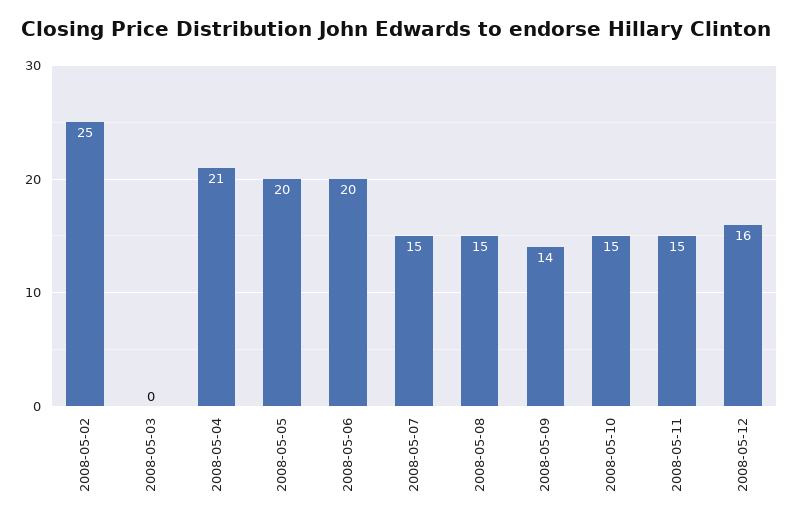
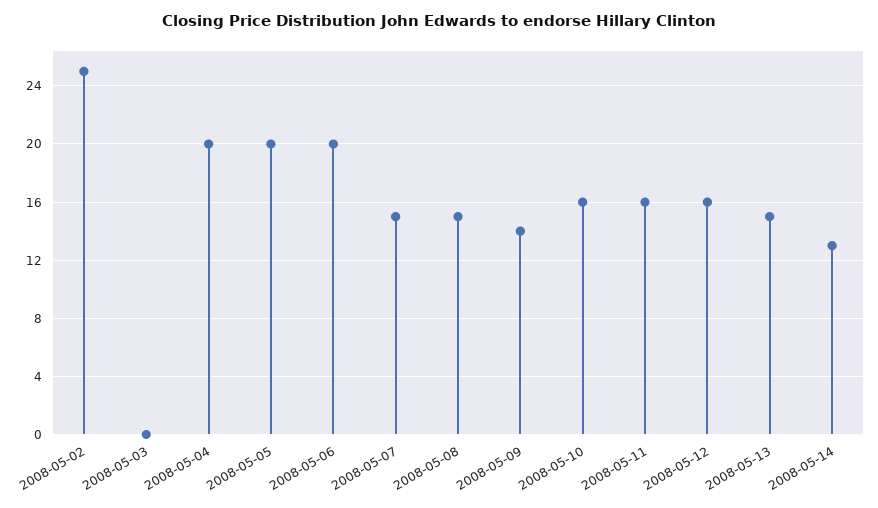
2008-05-04: 21 -> 20
2008-05-10: 15 -> 16
2008-05-11: 15 -> 16
2008-05-13: none -> 15
2008-05-14: none -> 13

